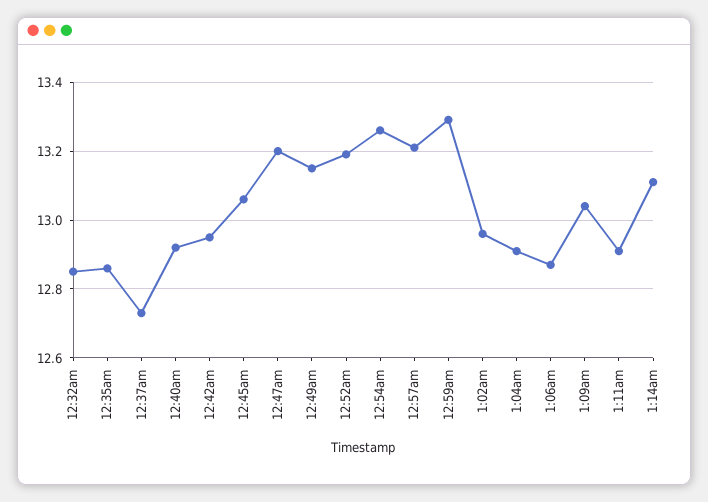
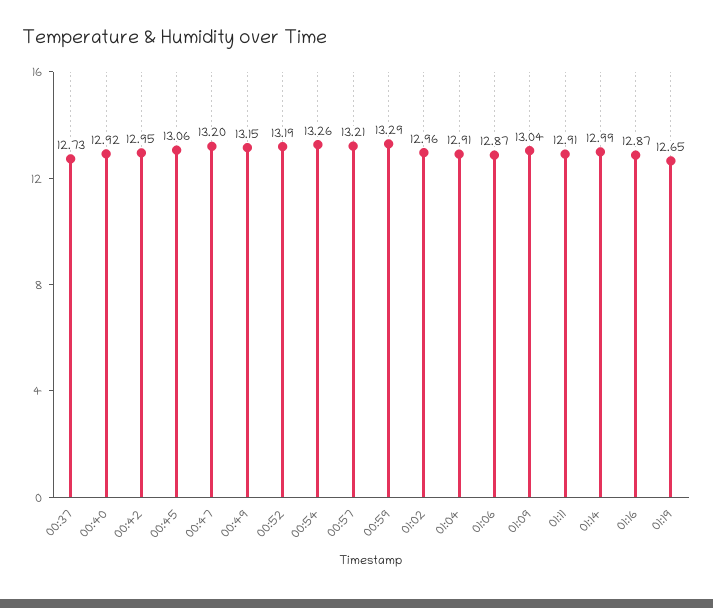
12:32am: 12.85 -> none
12:35am: 12.85 -> none
1:14am: 13.1 -> 12.99
01:16: none -> 12.87
01:19: none -> 12.65

